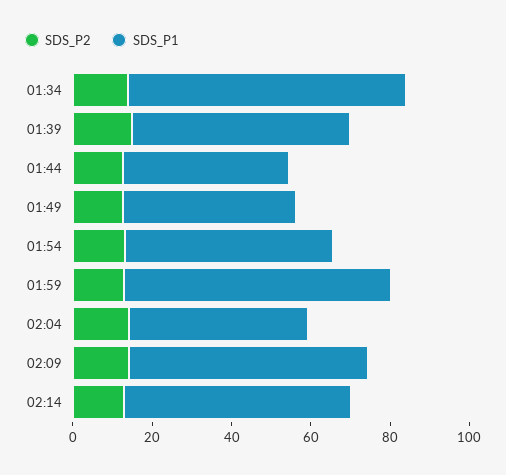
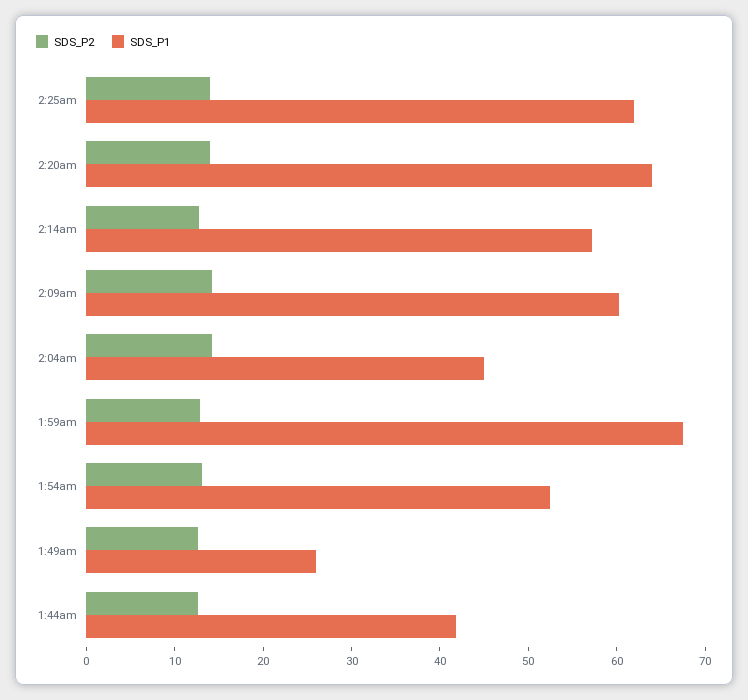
SDS_P2, 01:34: 15 -> none
SDS_P1, 01:34: 70 -> none
SDS_P2, 01:39: 15 -> none
SDS_P1, 01:39: 55 -> none
SDS_P1, 01:49: 45 -> 26
SDS_P2, 2:25am: none -> 14
SDS_P1, 2:25am: none -> 62
SDS_P2, 2:20am: none -> 14
SDS_P1, 2:20am: none -> 64

